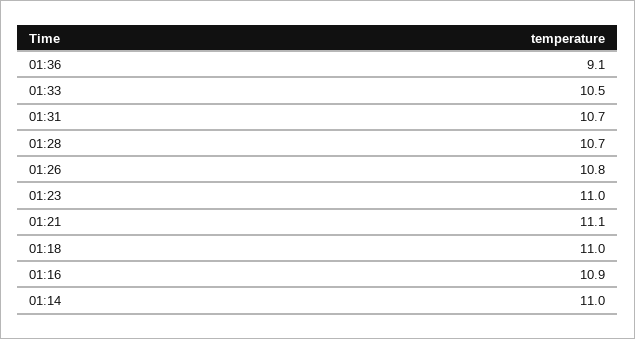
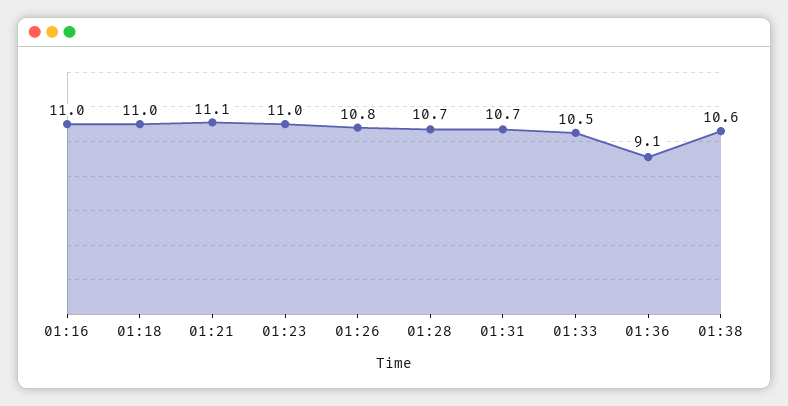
01:16: 10.9 -> 11
01:14: 11 -> none
01:38: none -> 10.6

